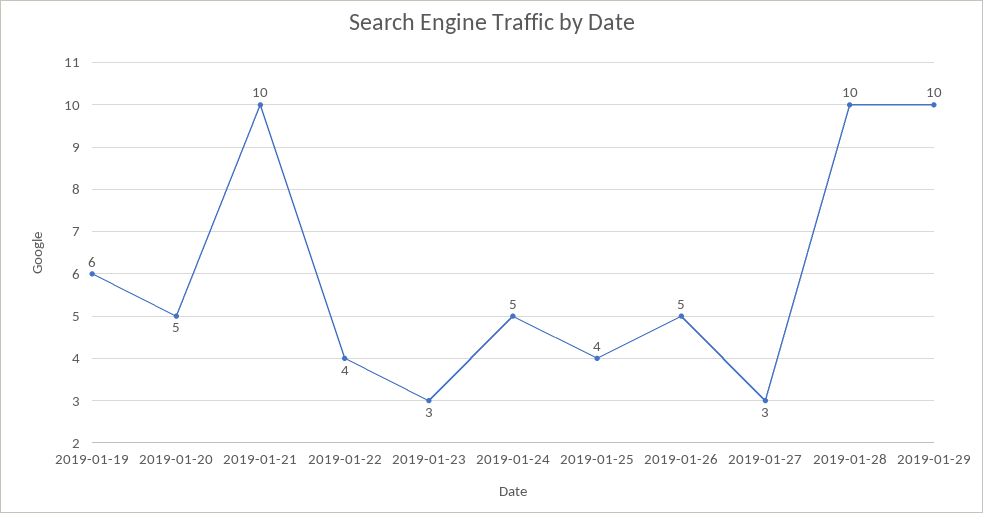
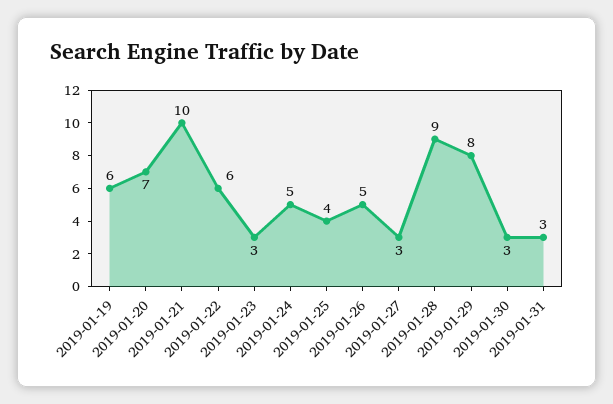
2019-01-20: 5 -> 7
2019-01-22: 4 -> 6
2019-01-28: 10 -> 9
2019-01-29: 10 -> 8
2019-01-30: none -> 3
2019-01-31: none -> 3

